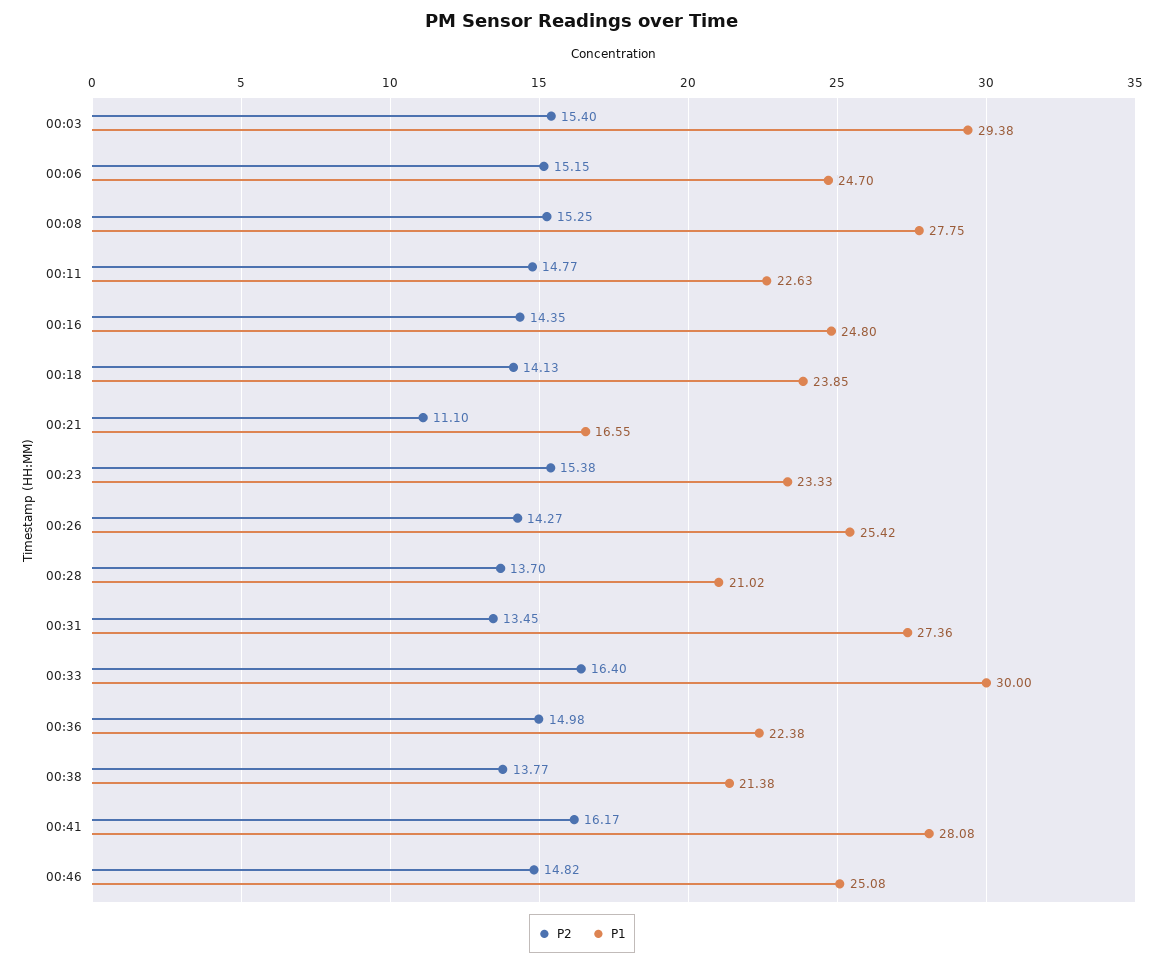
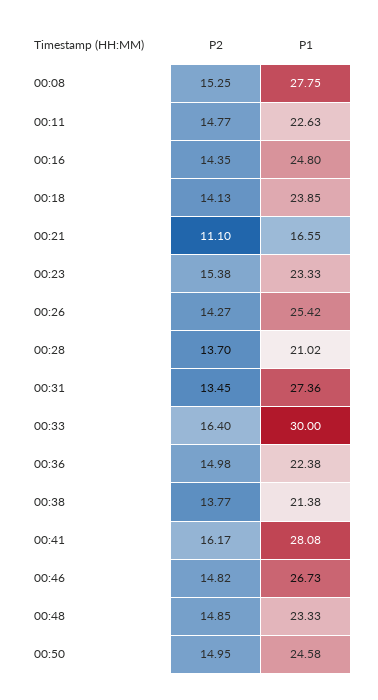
P2, 00:03: 15.4 -> none
P1, 00:03: 29.38 -> none
P2, 00:06: 15.15 -> none
P1, 00:06: 24.7 -> none
P1, 00:46: 25.08 -> 26.73
P2, 00:48: none -> 14.85
P1, 00:48: none -> 23.33
P2, 00:50: none -> 14.95
P1, 00:50: none -> 24.58

